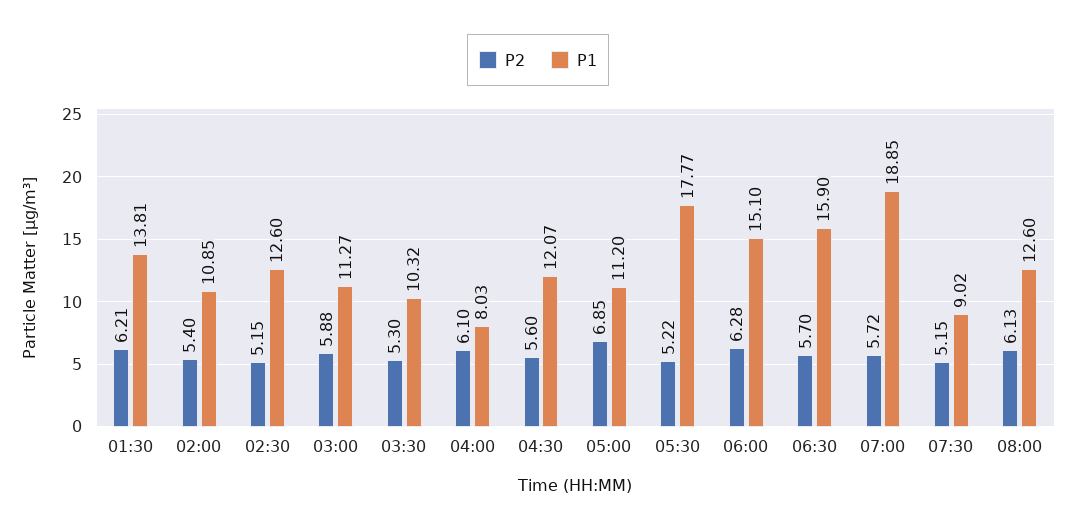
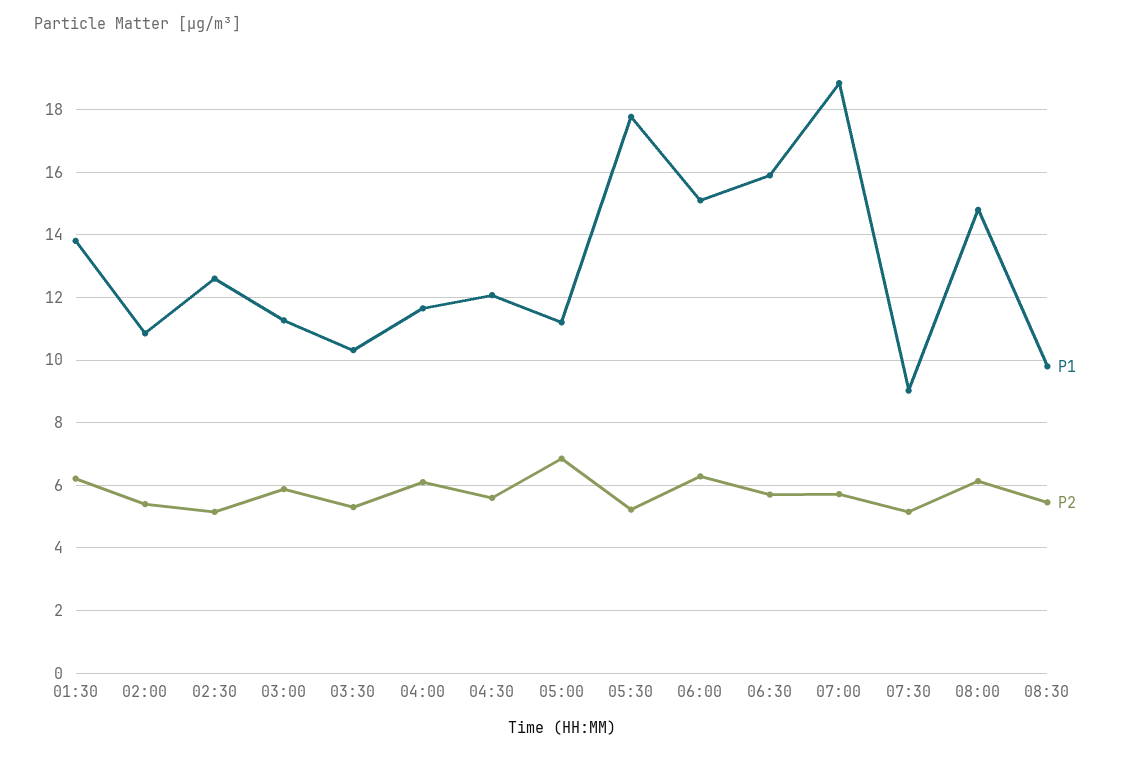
P1, 04:00: 8.03 -> 11.6
P1, 08:00: 12.6 -> 14.8
P1, 08:30: none -> 9.8
P2, 08:30: none -> 5.4

